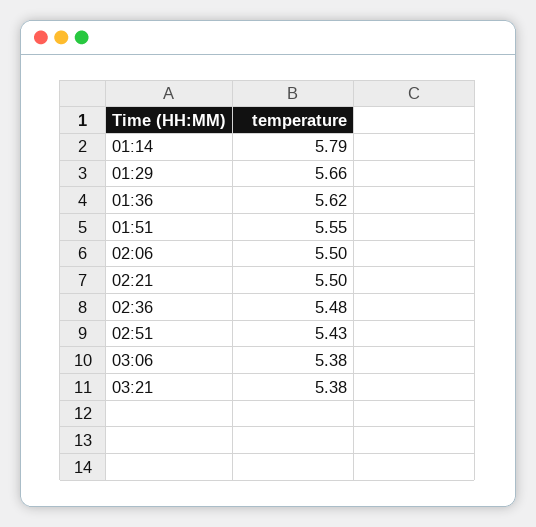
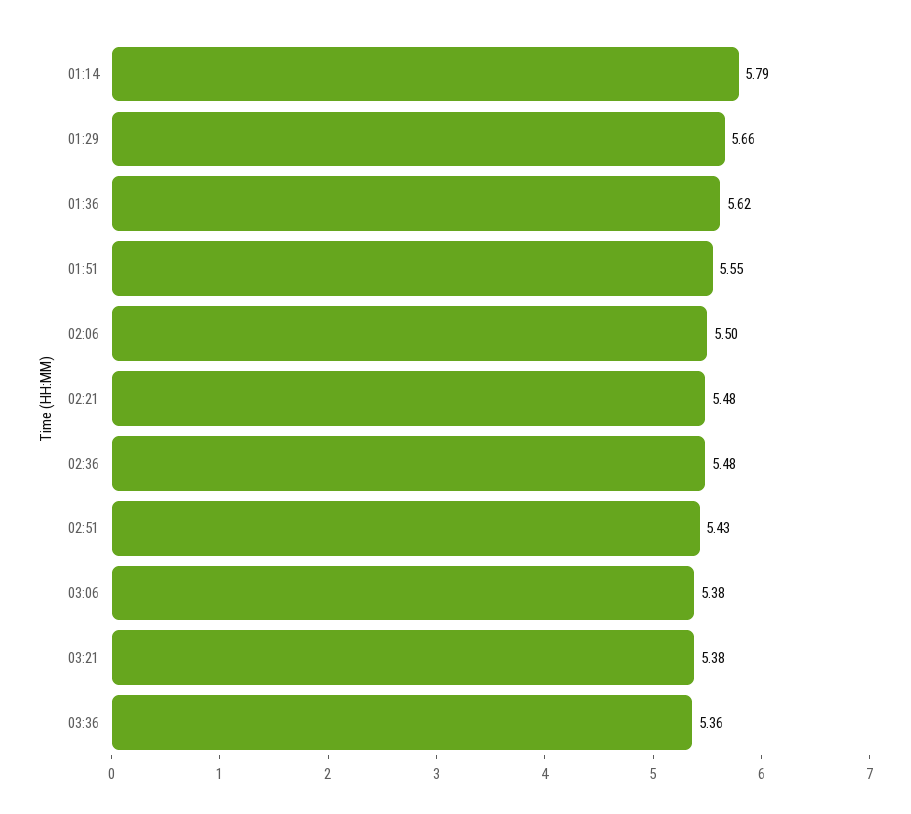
02:21: 5.5 -> 5.48
03:36: none -> 5.36

